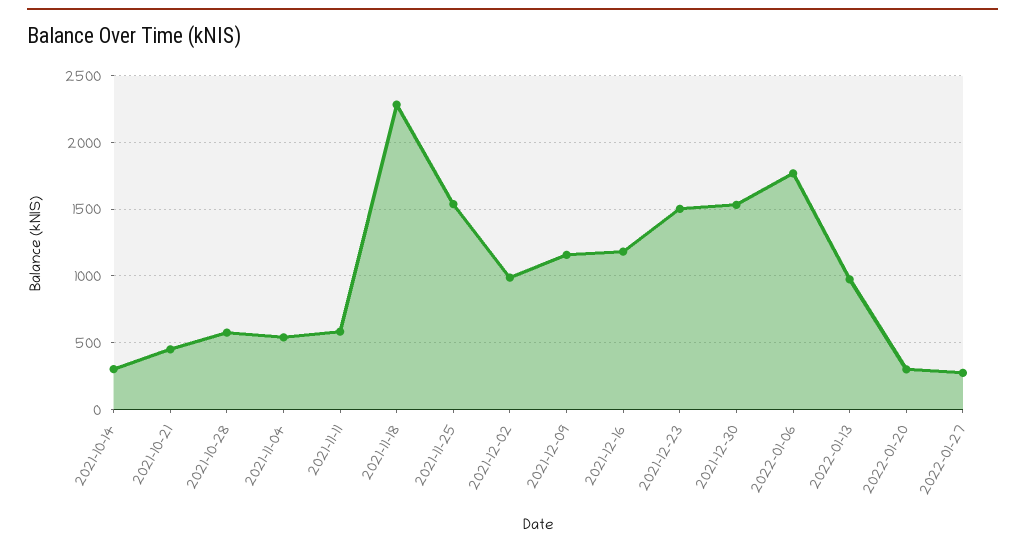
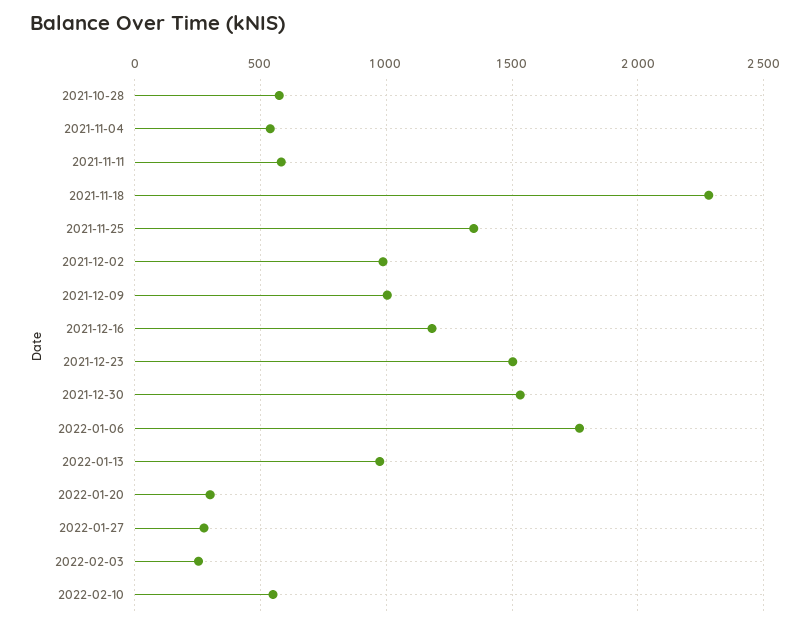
2021-10-14: 300 -> none
2021-10-21: 450 -> none
2021-11-25: 1550 -> 1350
2021-12-09: 1150 -> 1000
2022-02-03: none -> 250
2022-02-10: none -> 550

